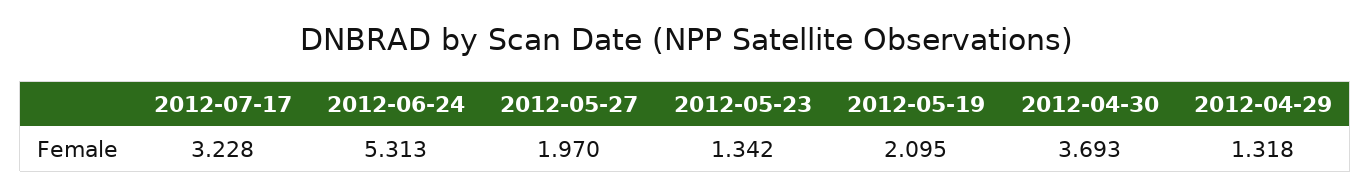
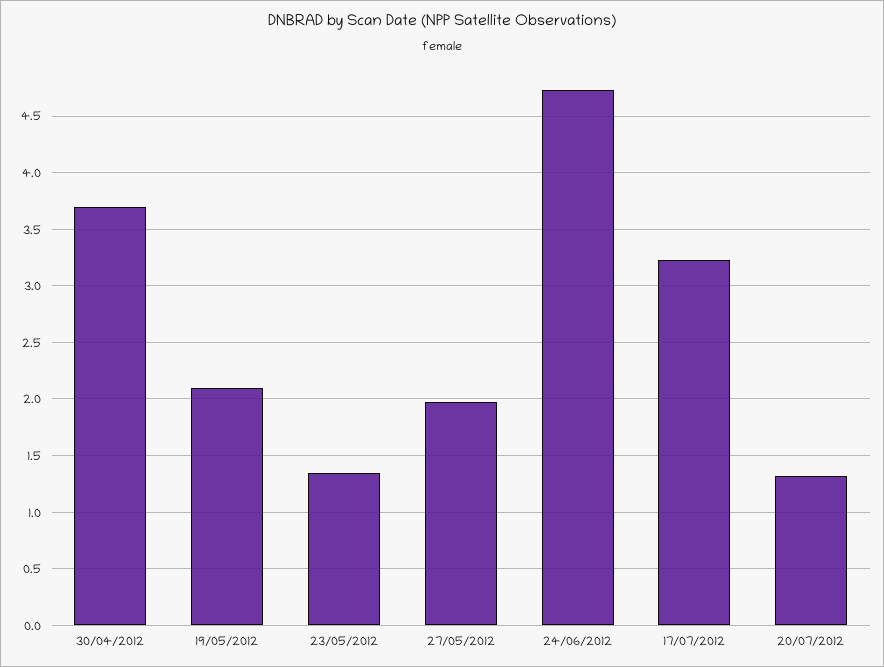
2012-06-24: 5.313 -> 4.7
2012-04-29: 1.318 -> none
20/07/2012: none -> 1.3

